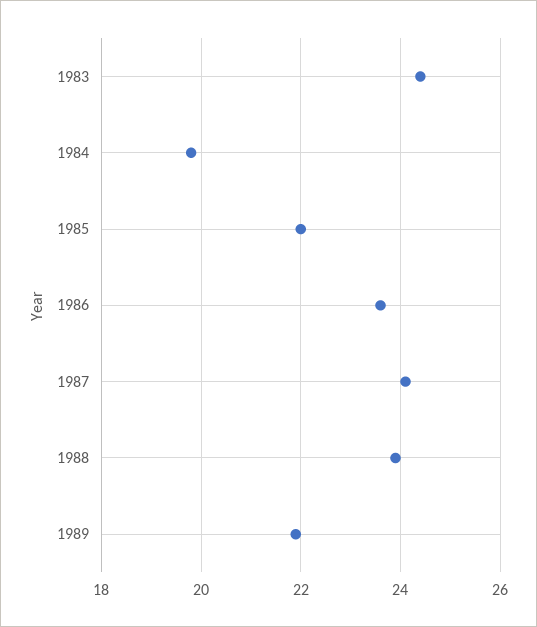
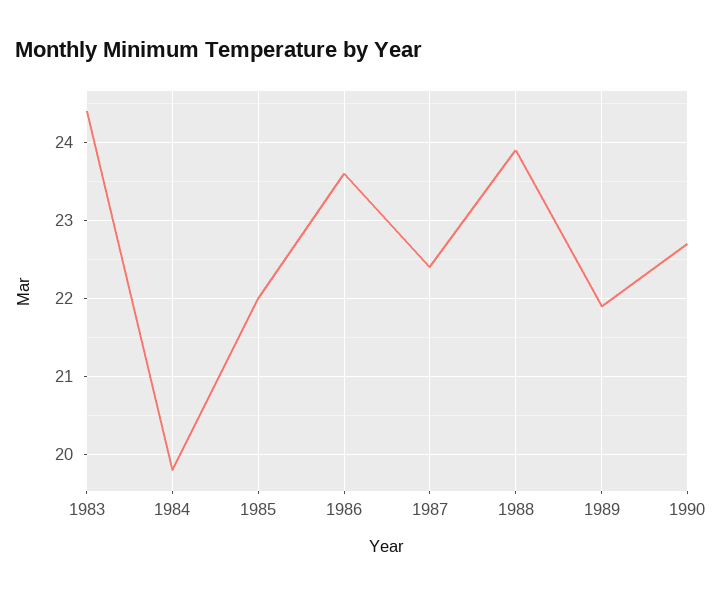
1987: 24 -> 22.4
1990: none -> 22.7

